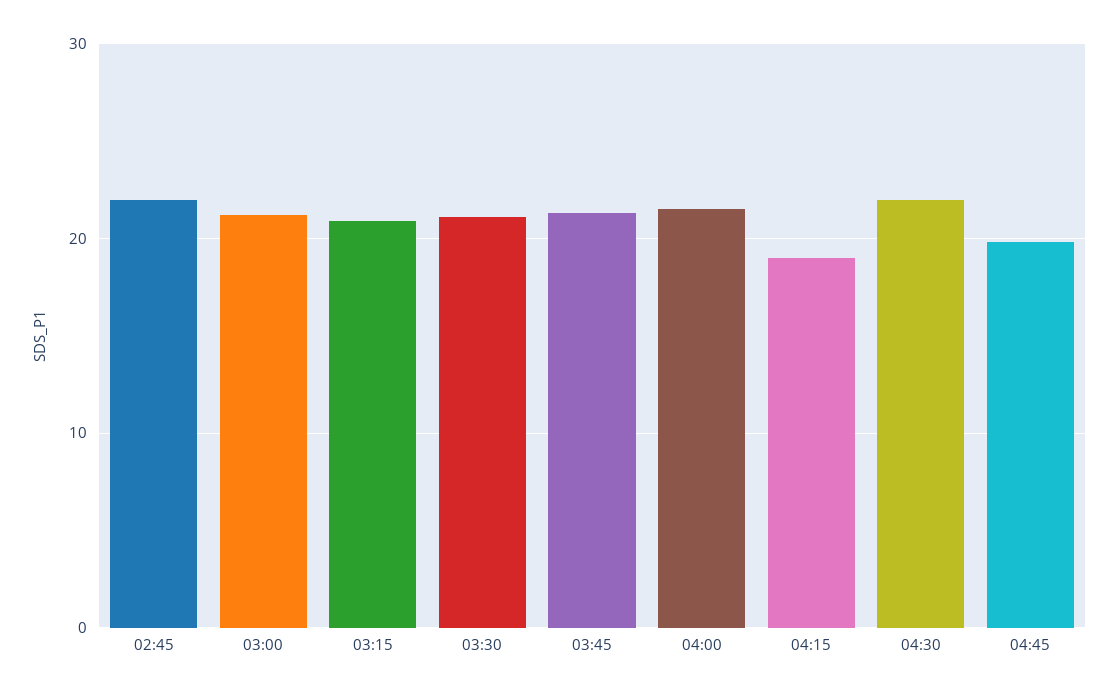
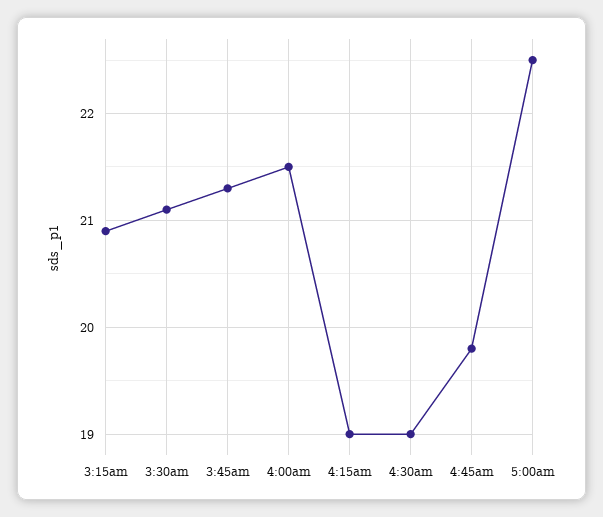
02:45: 22 -> none
03:00: 21 -> none
04:30: 22 -> 19
5:00am: none -> 22.5

